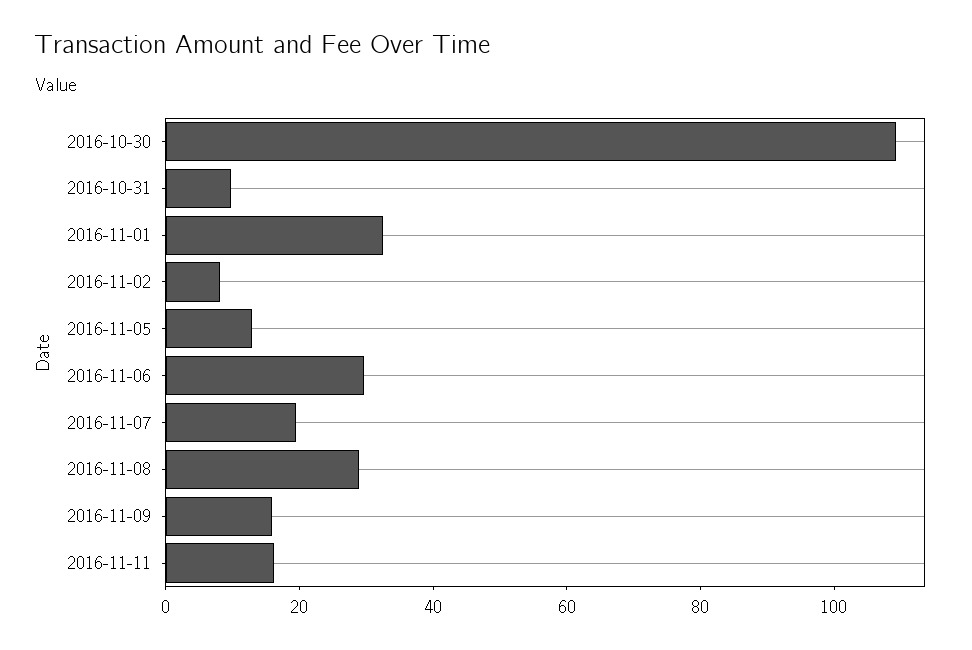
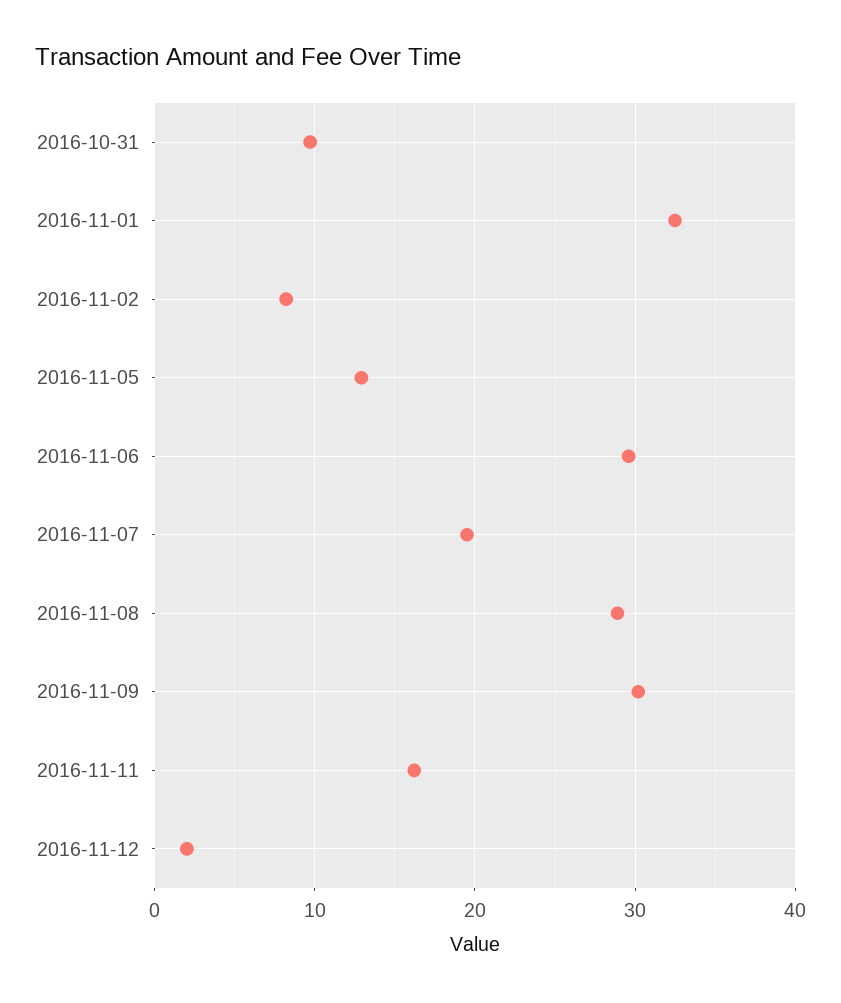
2016-10-30: 110 -> none
2016-11-09: 15 -> 30
2016-11-12: none -> 2

